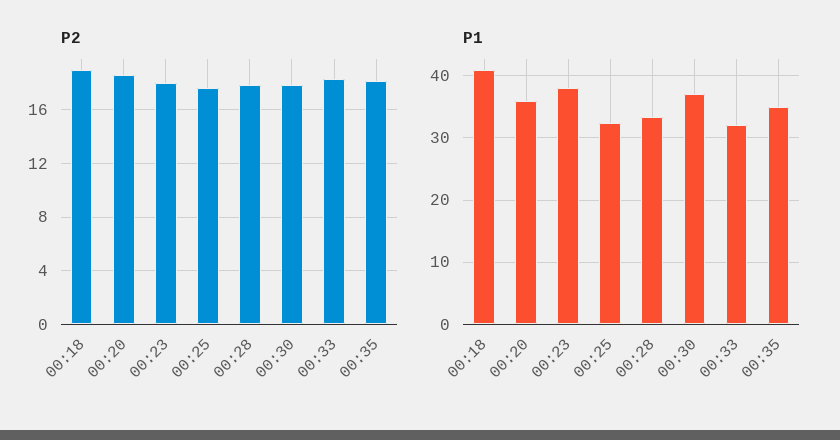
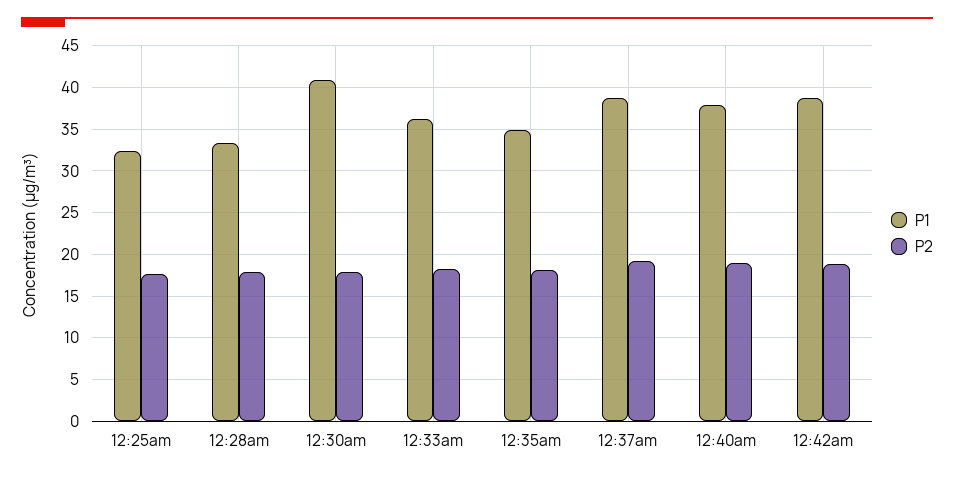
P2, 00:18: 19 -> none
P2, 00:20: 18.5 -> none
P2, 00:23: 18 -> none
P1, 00:18: 41 -> none
P1, 00:20: 36 -> none
P1, 00:23: 38 -> none
P1, 00:30: 37 -> 41
P1, 00:33: 32 -> 36
P1, 12:37am: none -> 39
P2, 12:37am: none -> 19
P1, 12:40am: none -> 38
P2, 12:40am: none -> 19
P1, 12:42am: none -> 39
P2, 12:42am: none -> 19

